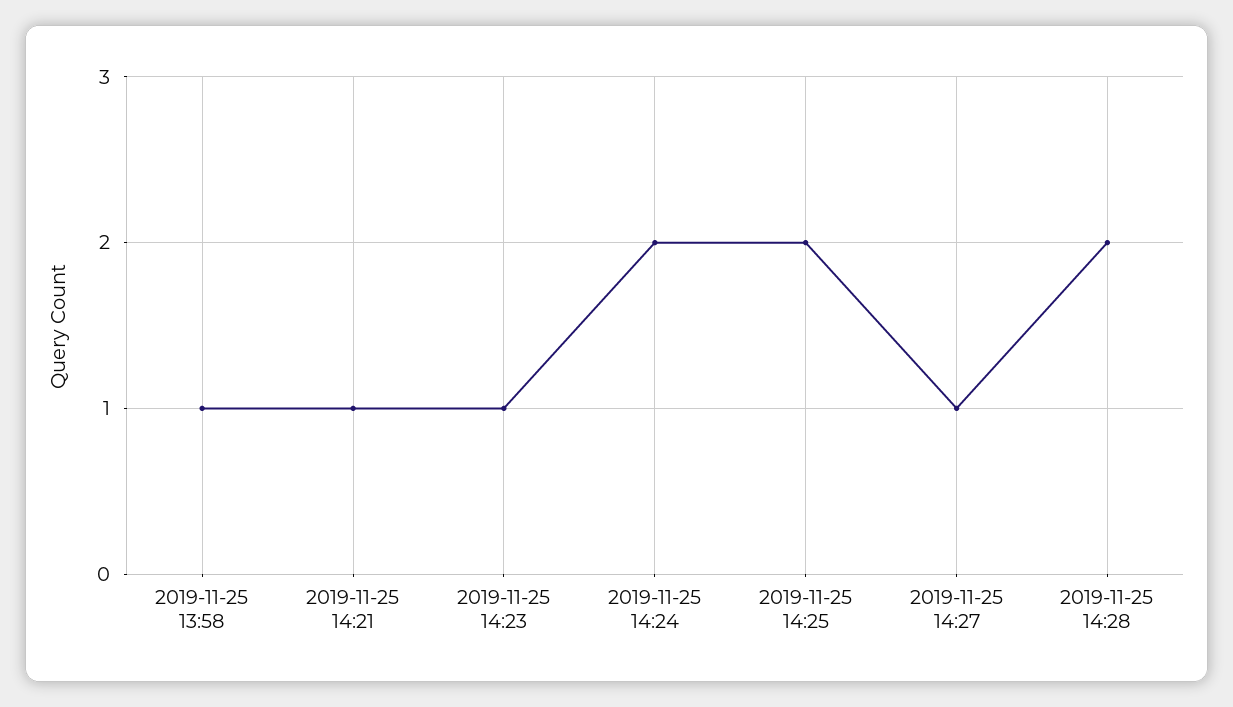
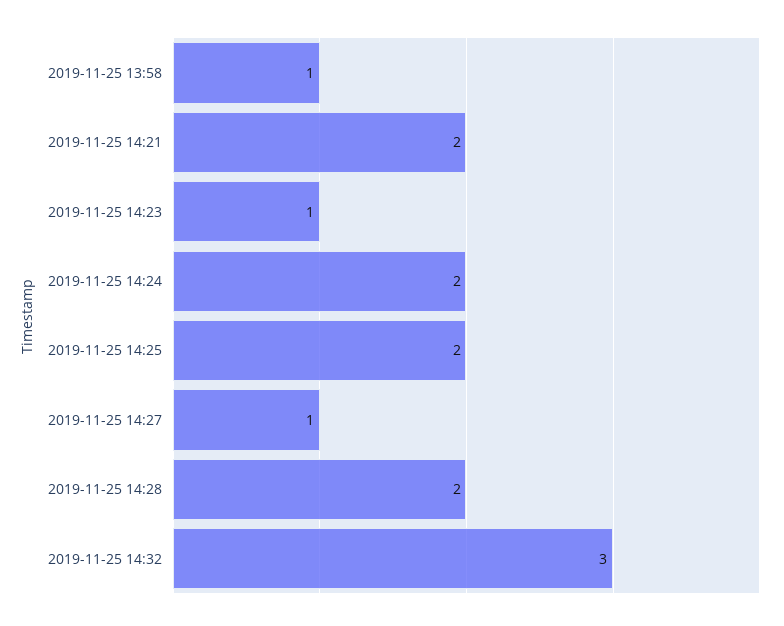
2019-11-25 14:21: 1 -> 2
2019-11-25 14:32: none -> 3

